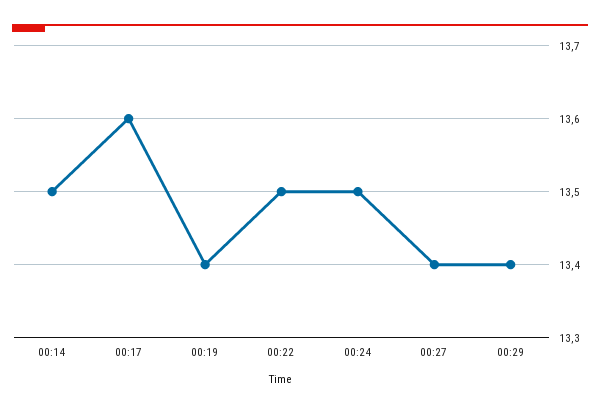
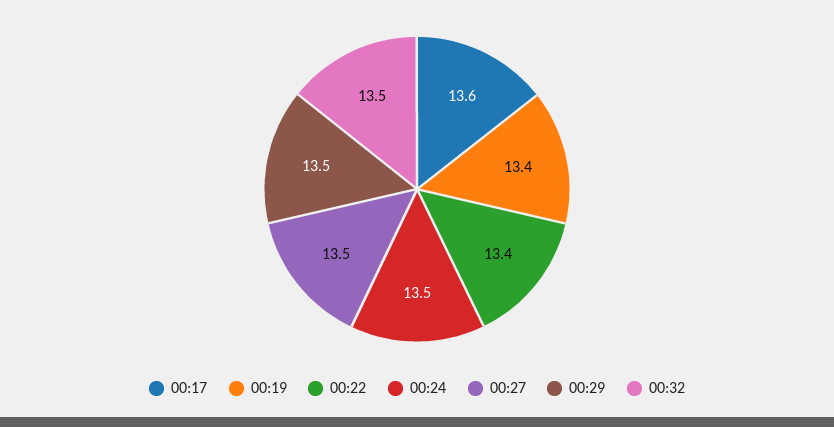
00:14: 13.5 -> none
00:22: 13.5 -> 13.4
00:27: 13.4 -> 13.5
00:29: 13.4 -> 13.5
00:32: none -> 13.5

